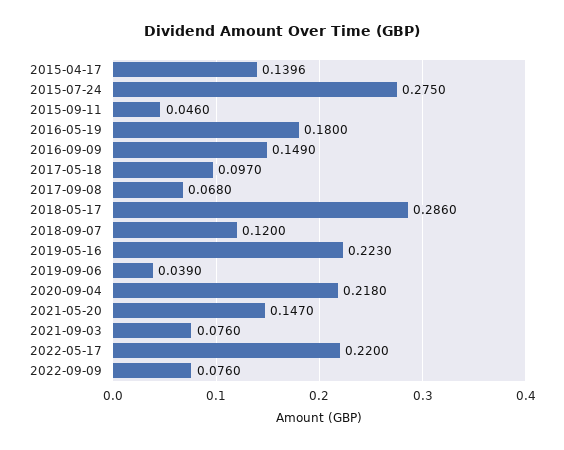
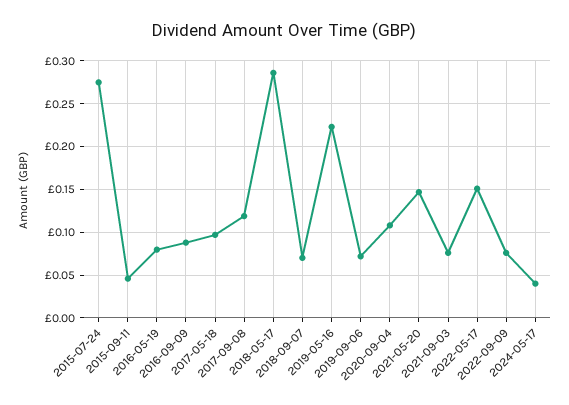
2015-04-17: 0.1396 -> none
2016-05-19: 0.18 -> 0.08
2016-09-09: 0.149 -> 0.09
2017-09-08: 0.068 -> 0.12
2018-09-07: 0.12 -> 0.07
2019-09-06: 0.039 -> 0.07
2020-09-04: 0.218 -> 0.11
2022-05-17: 0.22 -> 0.15
2024-05-17: none -> 0.04

